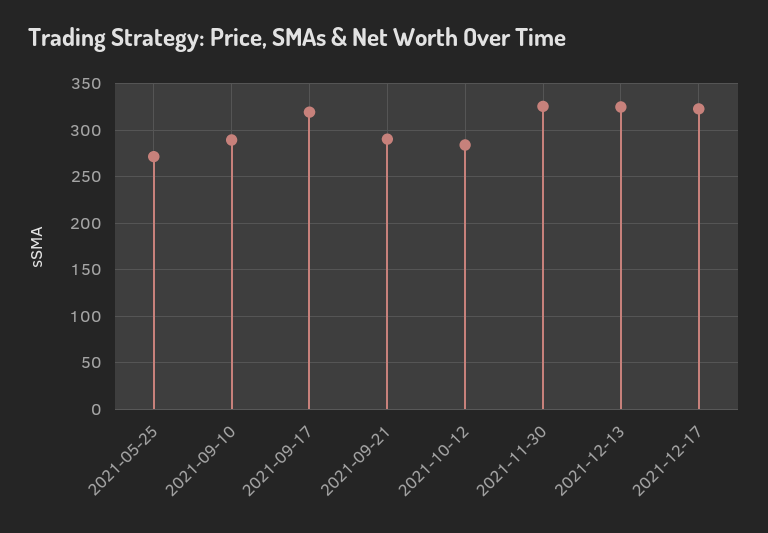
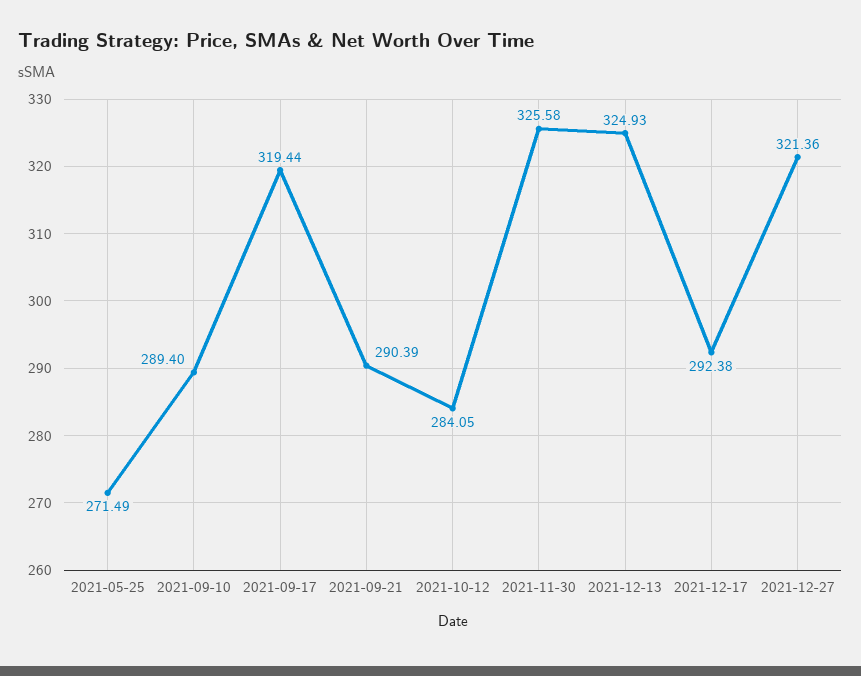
2021-12-17: 320 -> 292.38
2021-12-27: none -> 321.36

